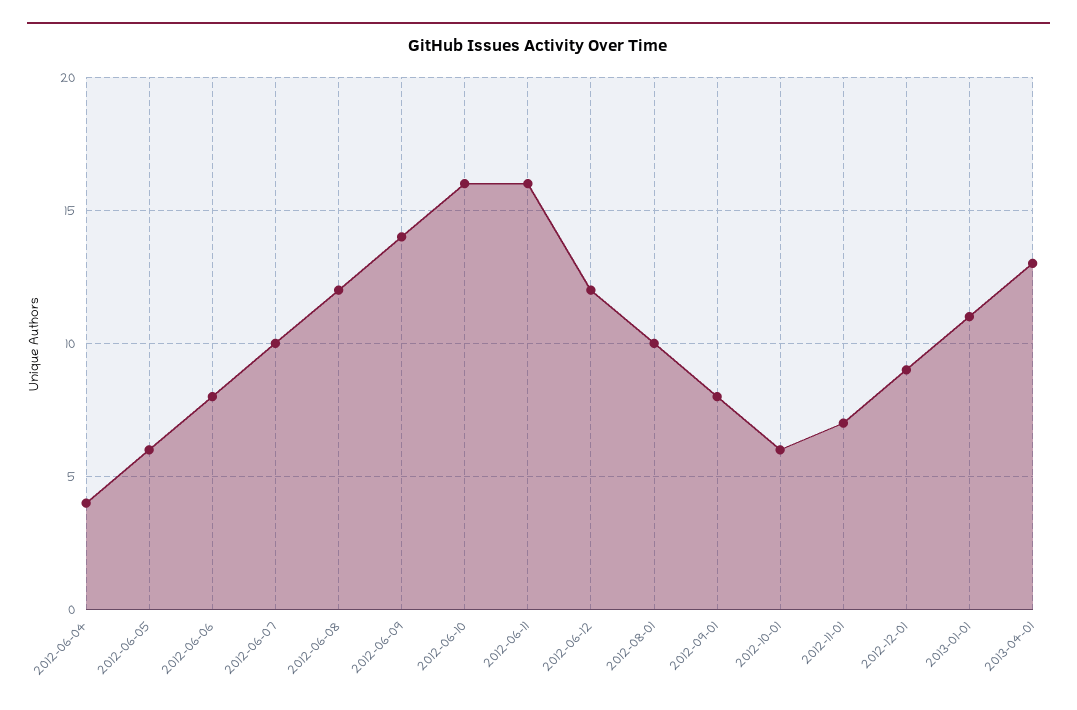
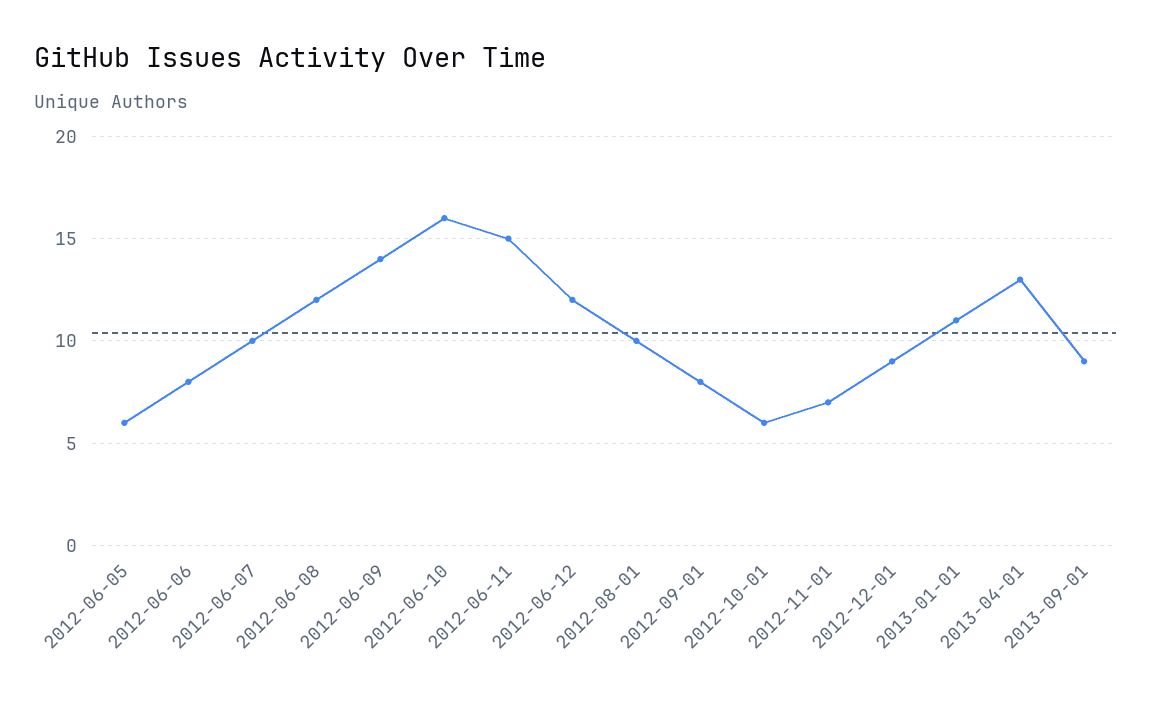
2012-06-04: 4 -> none
2012-06-11: 16 -> 15
2013-09-01: none -> 9

